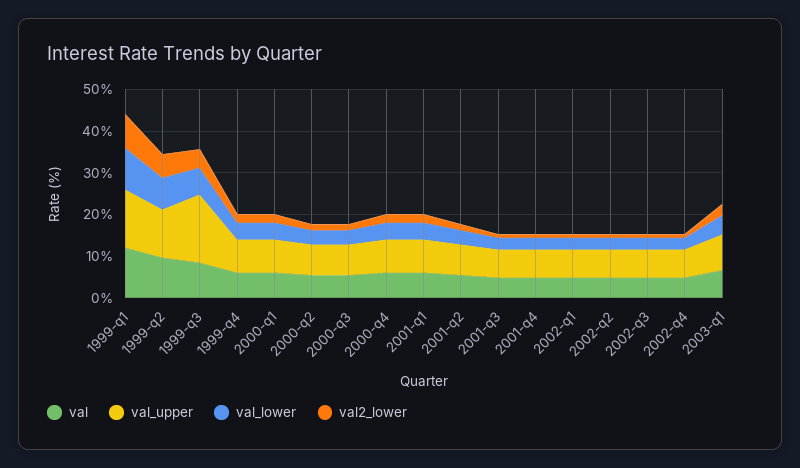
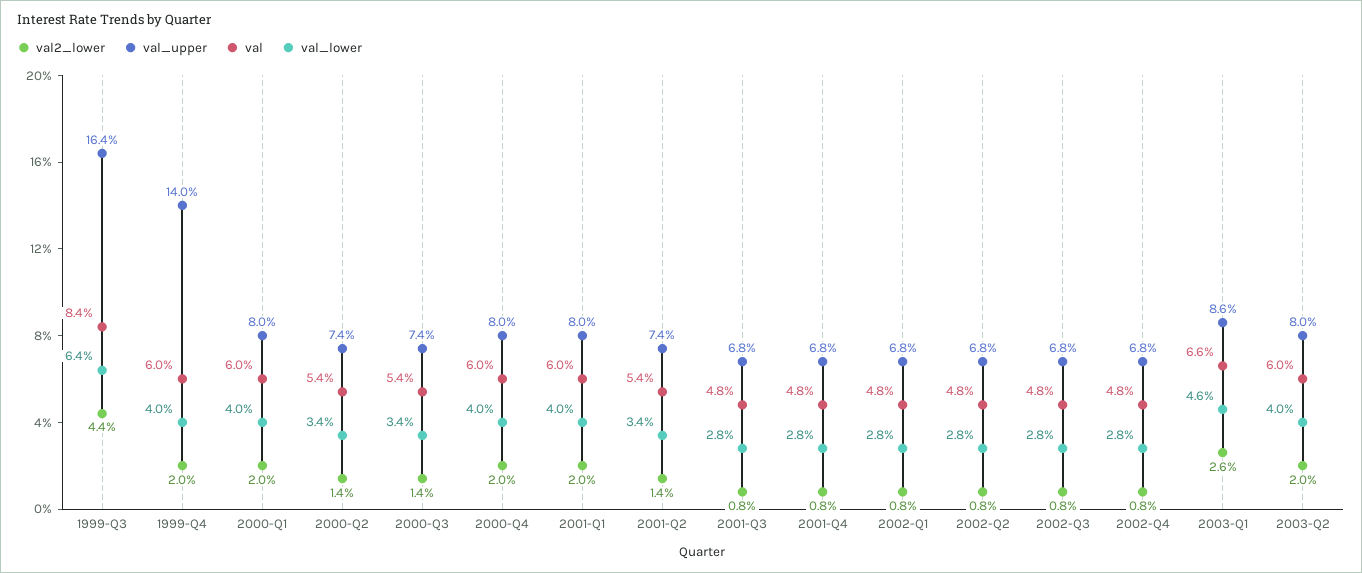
val, 1999-q1: 12 -> none
val_upper, 1999-q1: 14 -> none
val_lower, 1999-q1: 10 -> none
val2_lower, 1999-q1: 8 -> none
val, 1999-q2: 10 -> none
val_upper, 1999-q2: 12 -> none
val_lower, 1999-q2: 8 -> none
val2_lower, 1999-q2: 6 -> none
val_upper, 1999-q4: 8 -> 14
val2_lower, 2003-Q2: none -> 2
val_upper, 2003-Q2: none -> 8
val, 2003-Q2: none -> 6
val_lower, 2003-Q2: none -> 4

